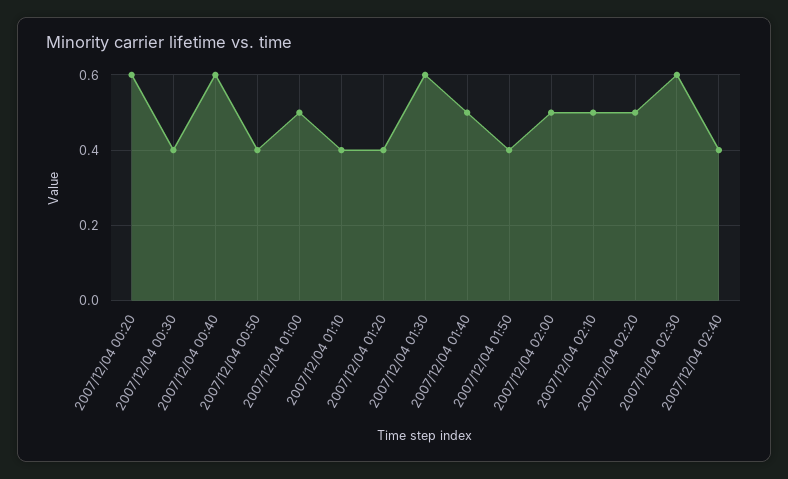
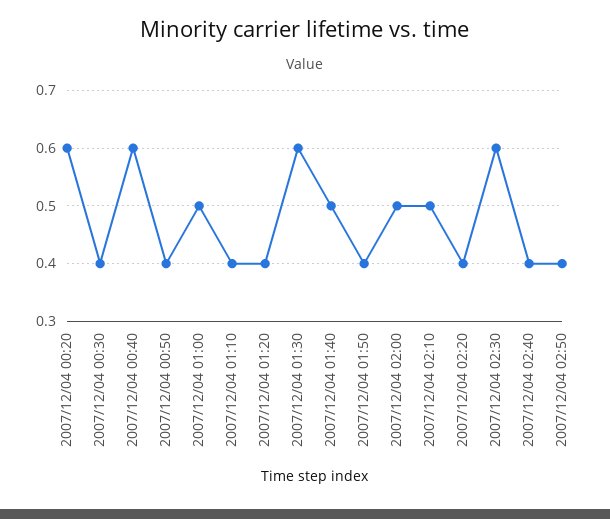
2007/12/04 02:20: 0.5 -> 0.4
2007/12/04 02:50: none -> 0.4

